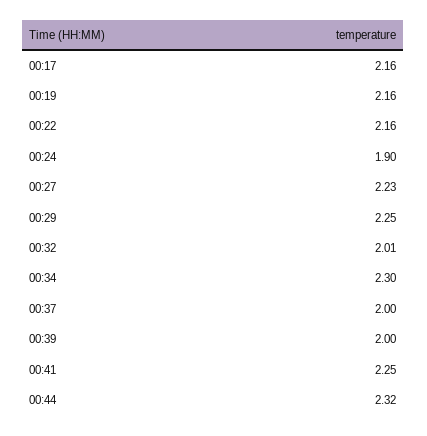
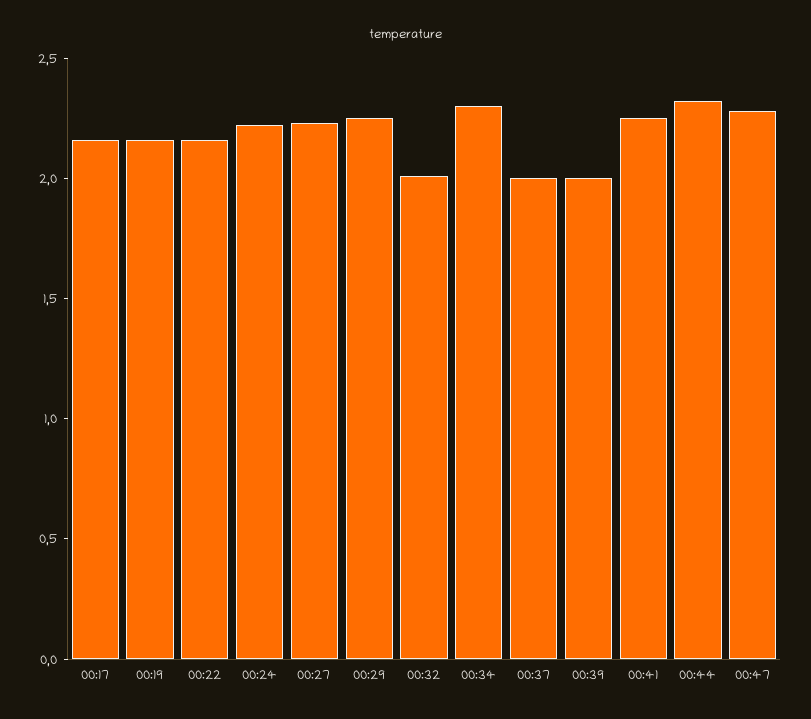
00:24: 1.9 -> 2.2
00:47: none -> 2.3

